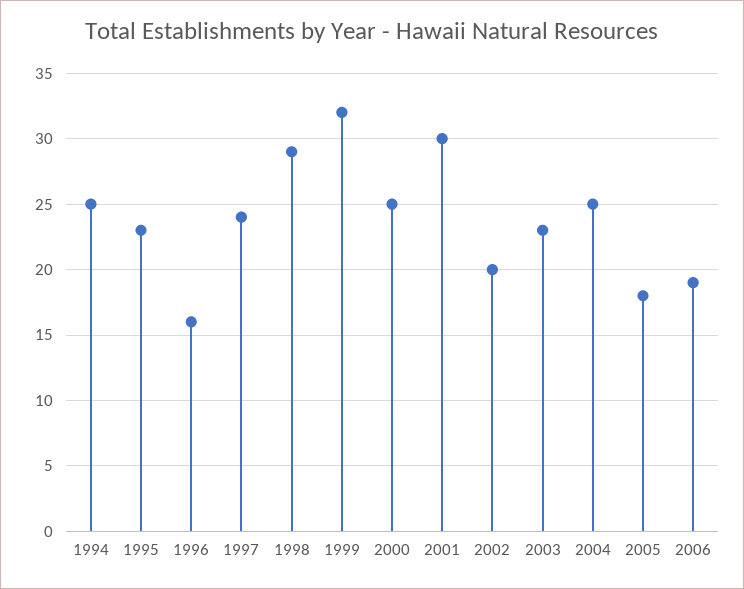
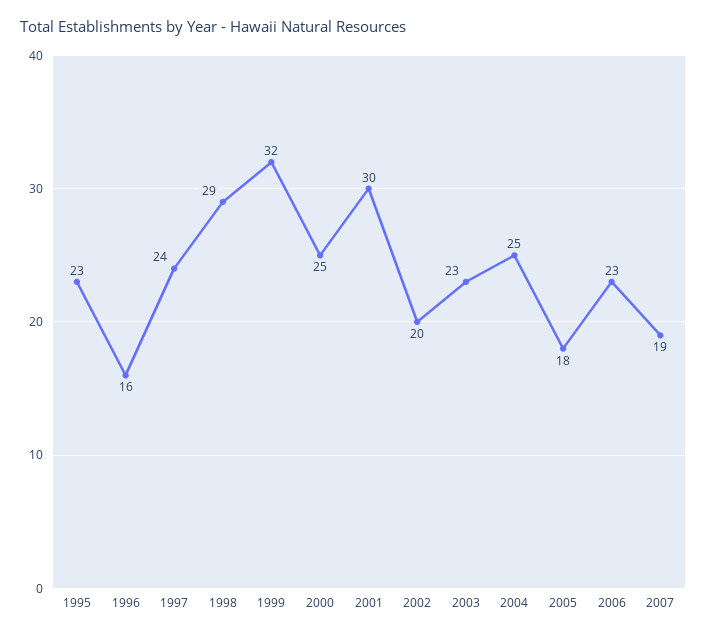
1994: 25 -> none
2006: 19 -> 23
2007: none -> 19

